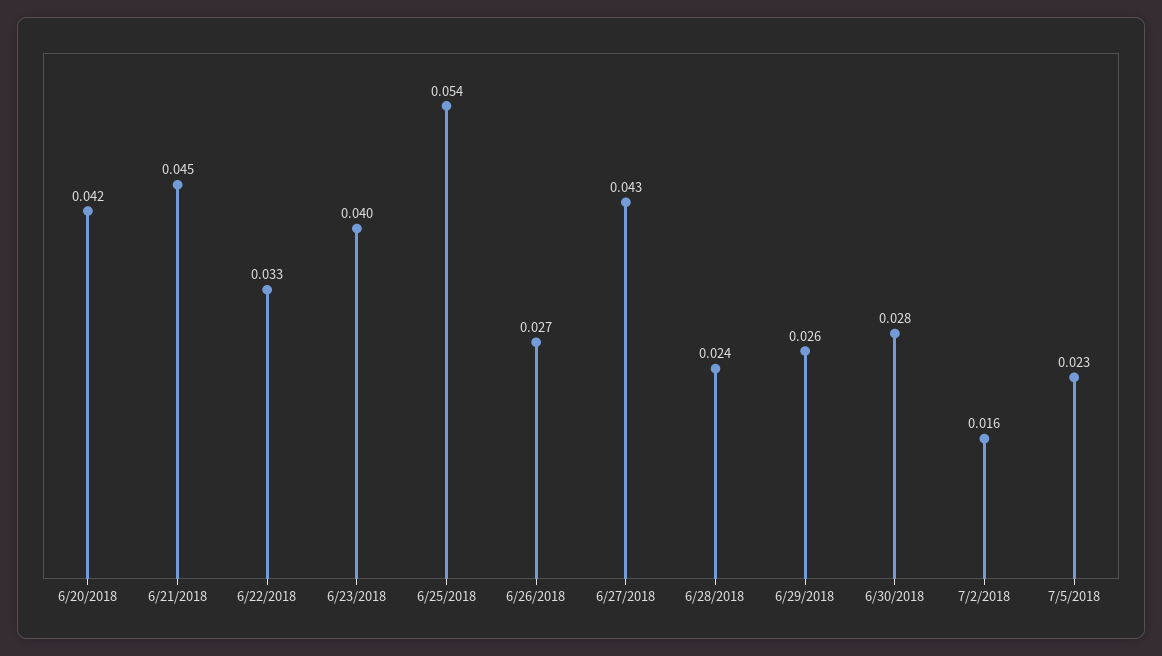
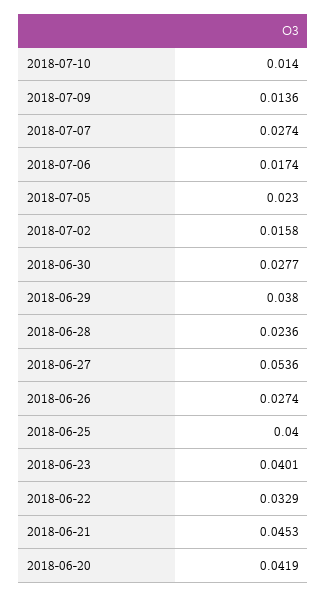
6/25/2018: 0.054 -> 0.04
6/27/2018: 0.043 -> 0.0536
6/29/2018: 0.026 -> 0.038
2018-07-10: none -> 0.014
2018-07-09: none -> 0.0136
2018-07-07: none -> 0.0274
2018-07-06: none -> 0.0174

